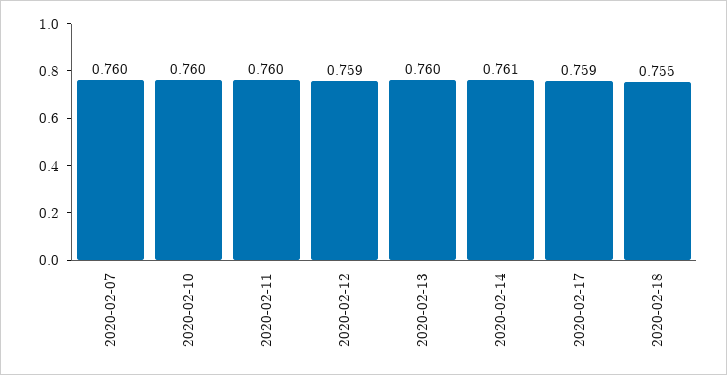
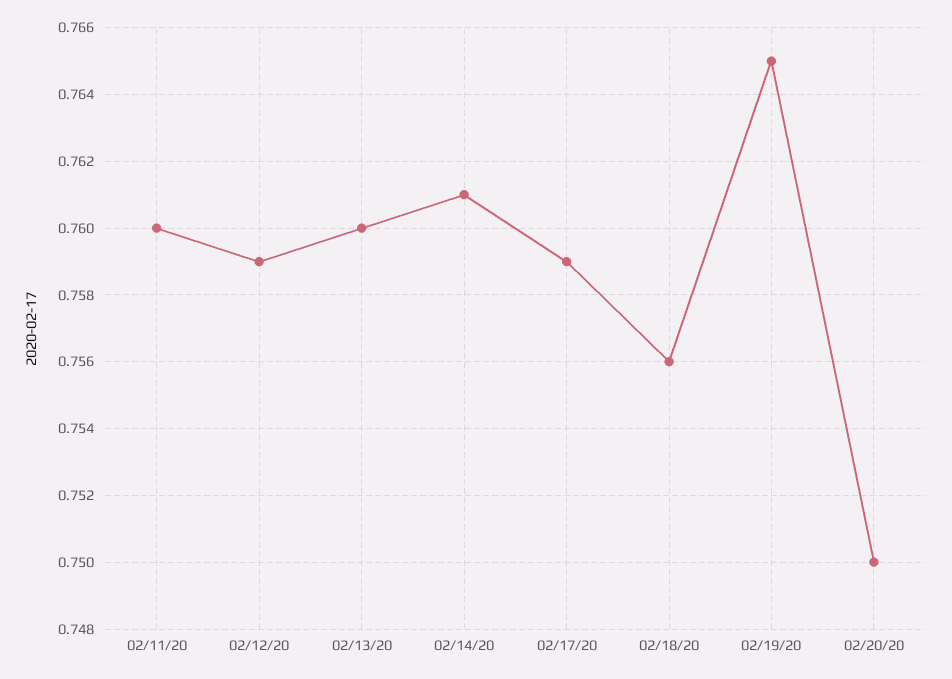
2020-02-07: 0.76 -> none
2020-02-10: 0.76 -> none
2020-02-18: 0.755 -> 0.756
02/19/20: none -> 0.765
02/20/20: none -> 0.75

